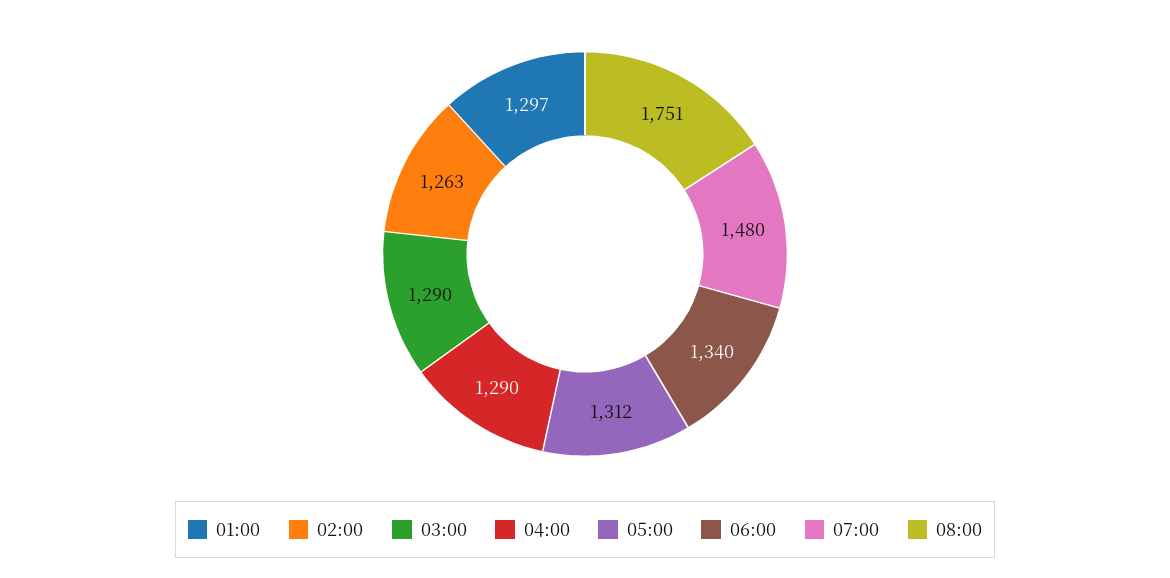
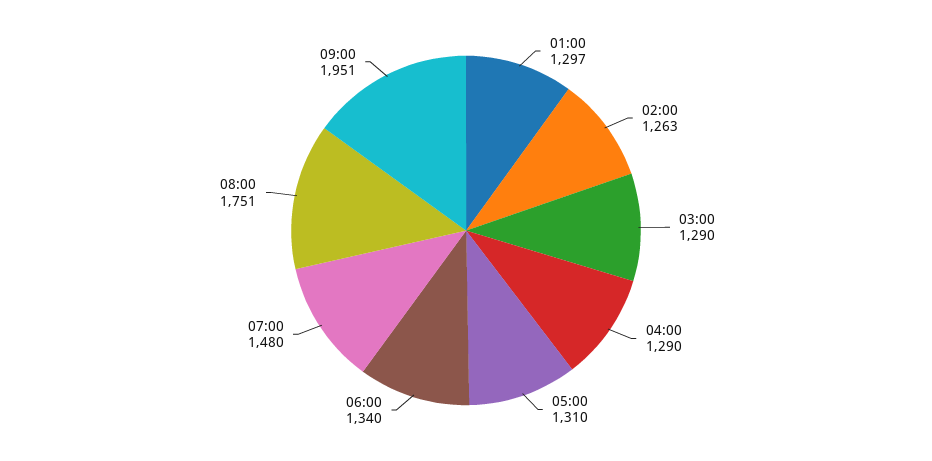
05:00: 1312 -> 1310
09:00: none -> 1951

